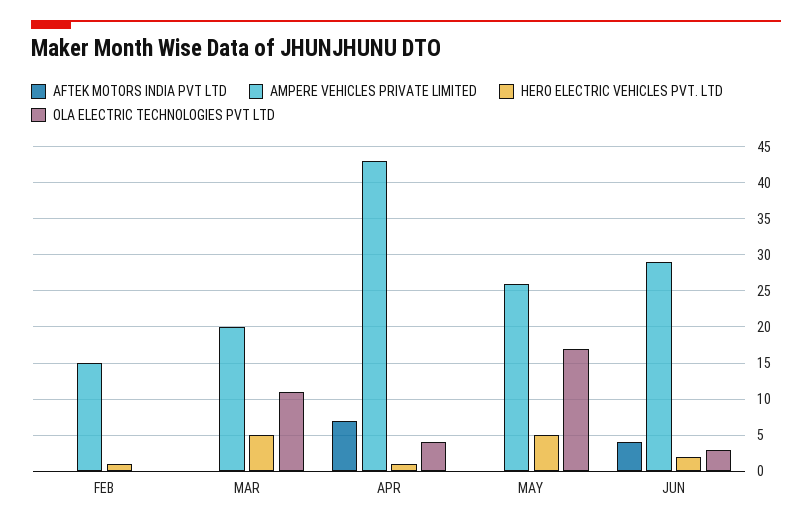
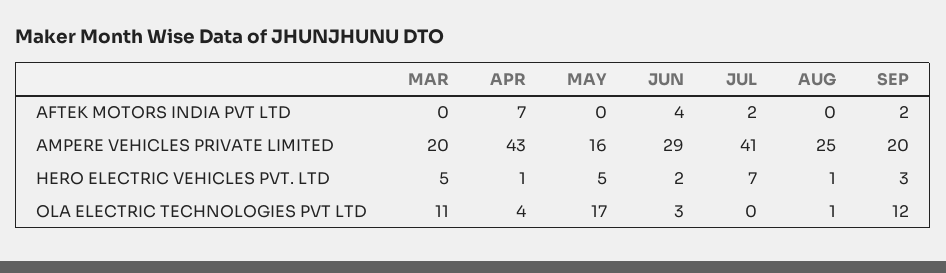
AFTEK MOTORS INDIA PVT LTD, FEB: 0 -> none
AMPERE VEHICLES PRIVATE LIMITED, FEB: 15 -> none
HERO ELECTRIC VEHICLES PVT. LTD, FEB: 1 -> none
OLA ELECTRIC TECHNOLOGIES PVT LTD, FEB: 0 -> none
AMPERE VEHICLES PRIVATE LIMITED, MAY: 26 -> 16
AFTEK MOTORS INDIA PVT LTD, JUL: none -> 2
AFTEK MOTORS INDIA PVT LTD, AUG: none -> 0
AFTEK MOTORS INDIA PVT LTD, SEP: none -> 2
AMPERE VEHICLES PRIVATE LIMITED, JUL: none -> 41
AMPERE VEHICLES PRIVATE LIMITED, AUG: none -> 25
AMPERE VEHICLES PRIVATE LIMITED, SEP: none -> 20
HERO ELECTRIC VEHICLES PVT. LTD, JUL: none -> 7
HERO ELECTRIC VEHICLES PVT. LTD, AUG: none -> 1
HERO ELECTRIC VEHICLES PVT. LTD, SEP: none -> 3
OLA ELECTRIC TECHNOLOGIES PVT LTD, JUL: none -> 0
OLA ELECTRIC TECHNOLOGIES PVT LTD, AUG: none -> 1
OLA ELECTRIC TECHNOLOGIES PVT LTD, SEP: none -> 12

